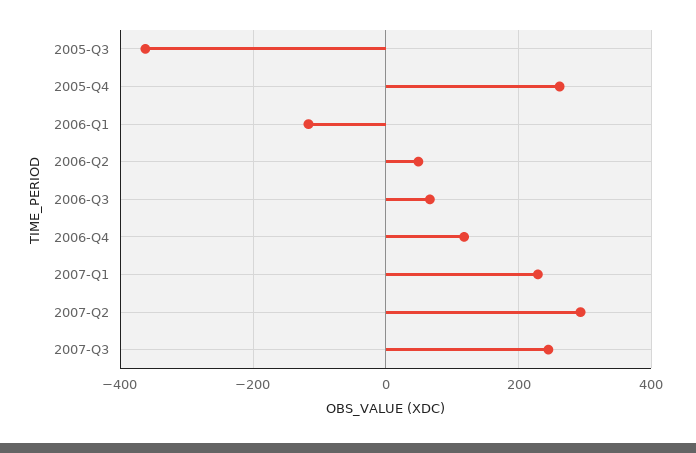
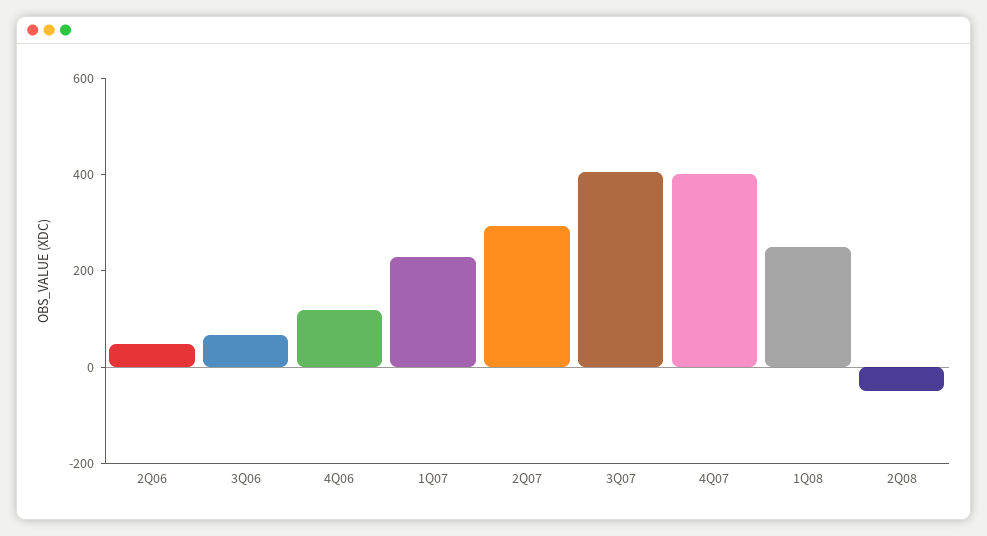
2005-Q3: -360 -> none
2005-Q4: 260 -> none
2006-Q1: -120 -> none
2007-Q3: 240 -> 400
4Q07: none -> 400
1Q08: none -> 250
2Q08: none -> -50

